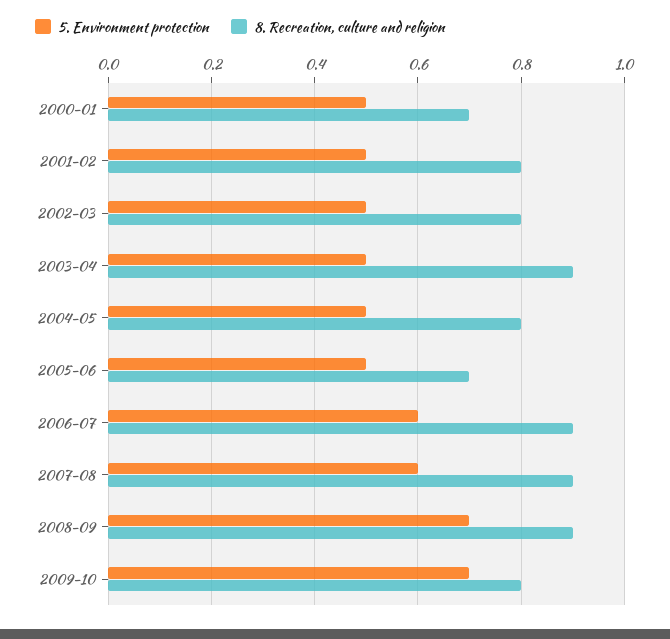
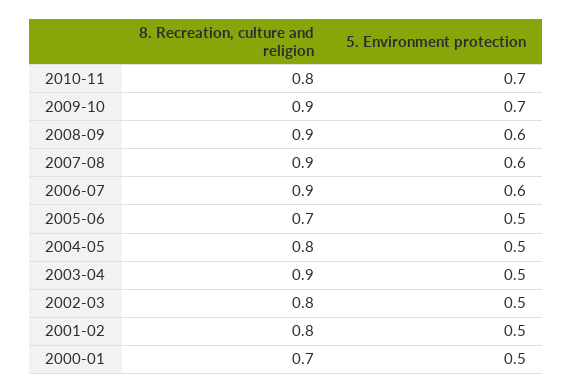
5. Environment protection, 2008-09: 0.7 -> 0.6
8. Recreation, culture and religion, 2009-10: 0.8 -> 0.9
8. Recreation, culture and religion, 2010-11: none -> 0.8
5. Environment protection, 2010-11: none -> 0.7

